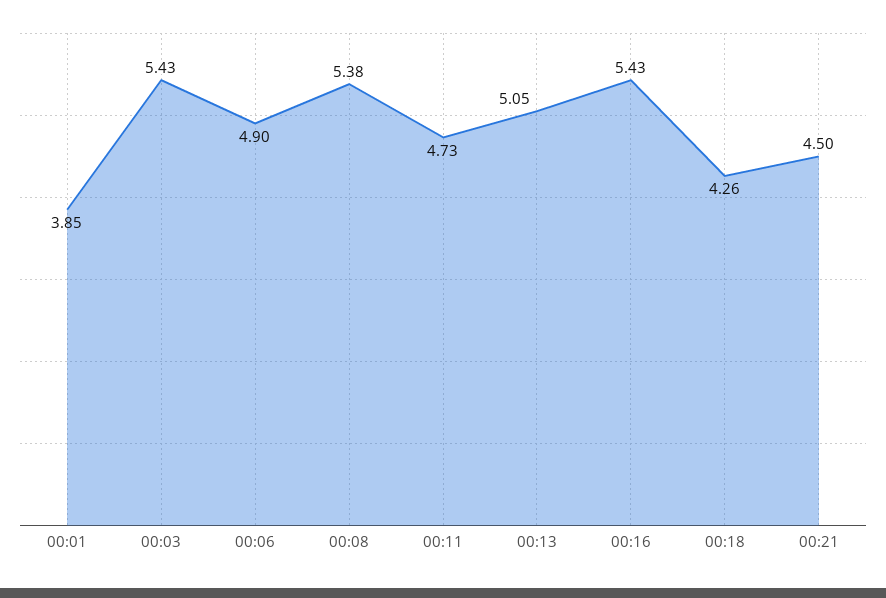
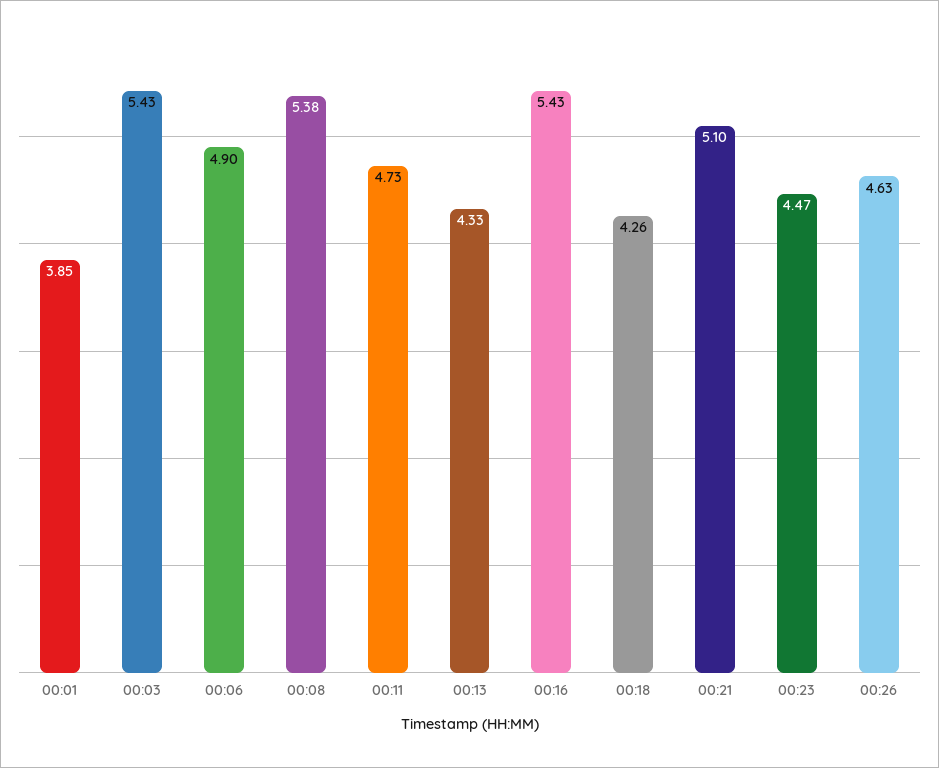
00:13: 5.05 -> 4.33
00:21: 4.5 -> 5.1
00:23: none -> 4.47
00:26: none -> 4.63

